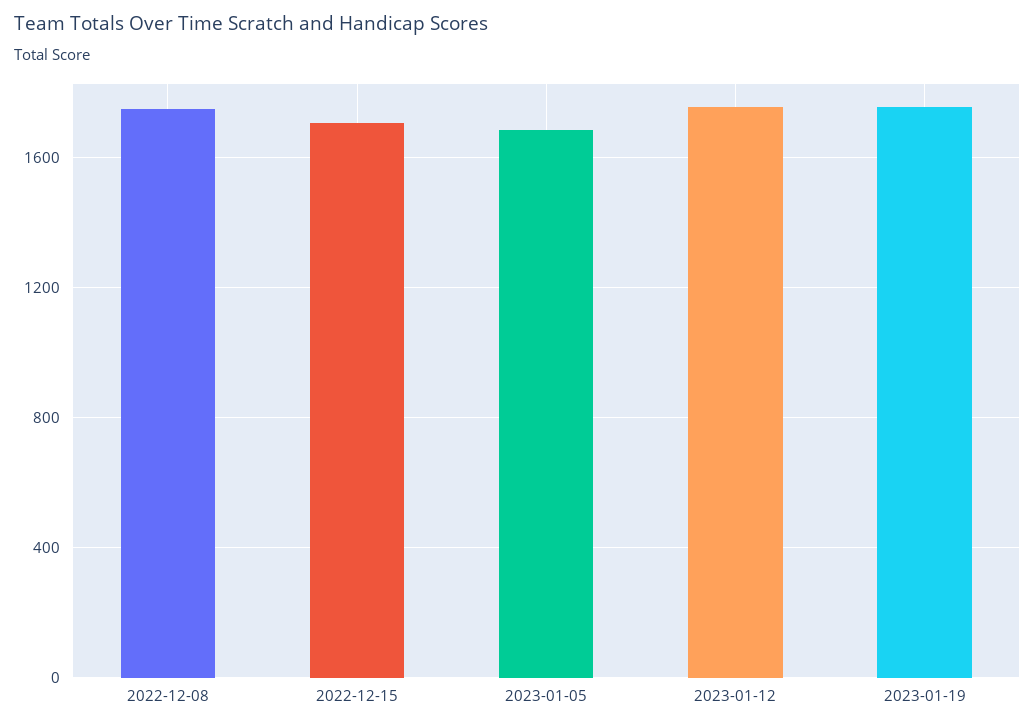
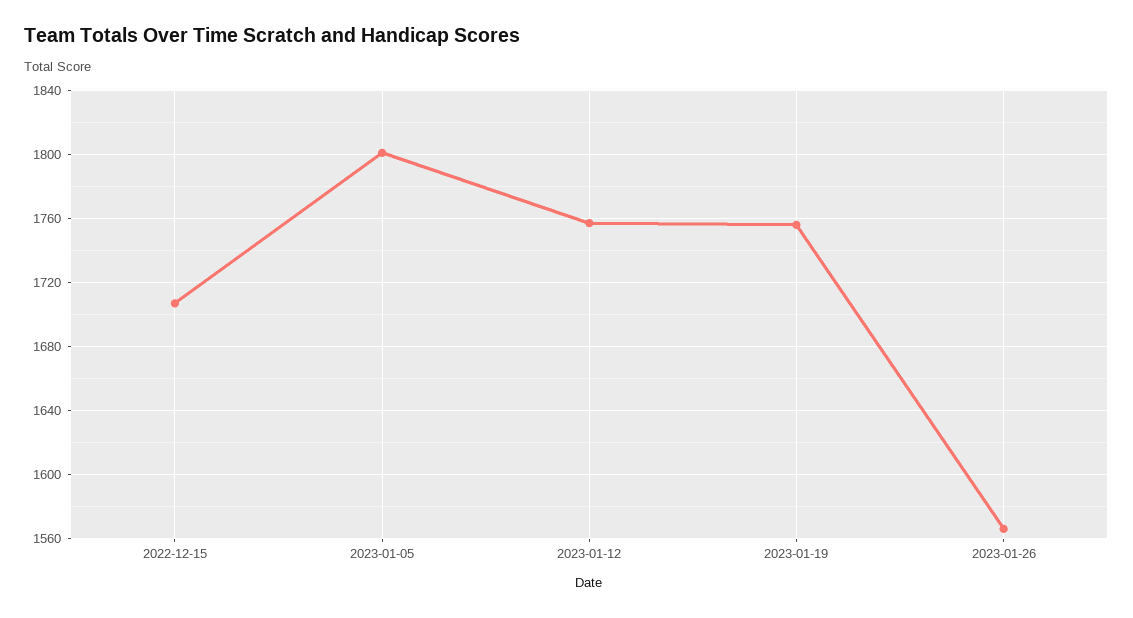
2022-12-08: 1750 -> none
2023-01-05: 1700 -> 1800
2023-01-26: none -> 1565

